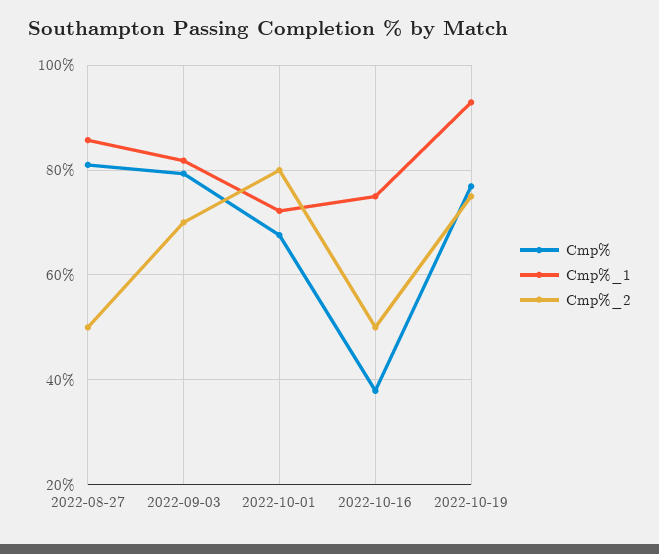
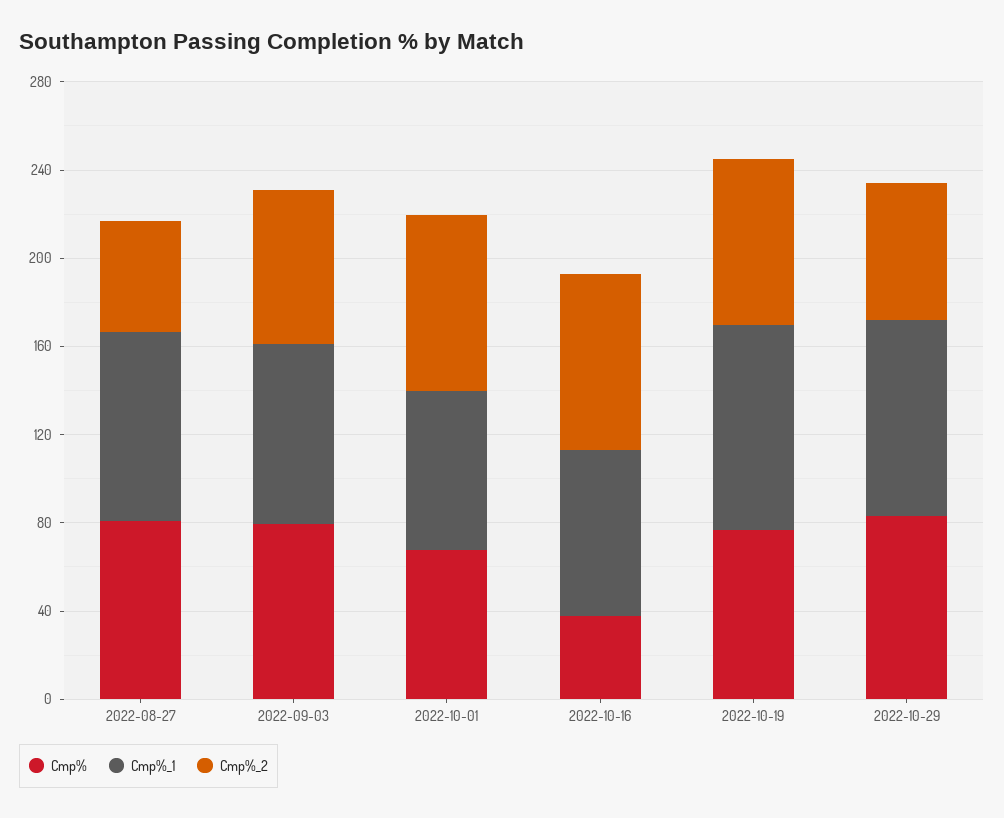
Cmp%_2, 2022-10-16: 50 -> 80
Cmp%, 2022-10-29: none -> 80
Cmp%_1, 2022-10-29: none -> 90
Cmp%_2, 2022-10-29: none -> 60

